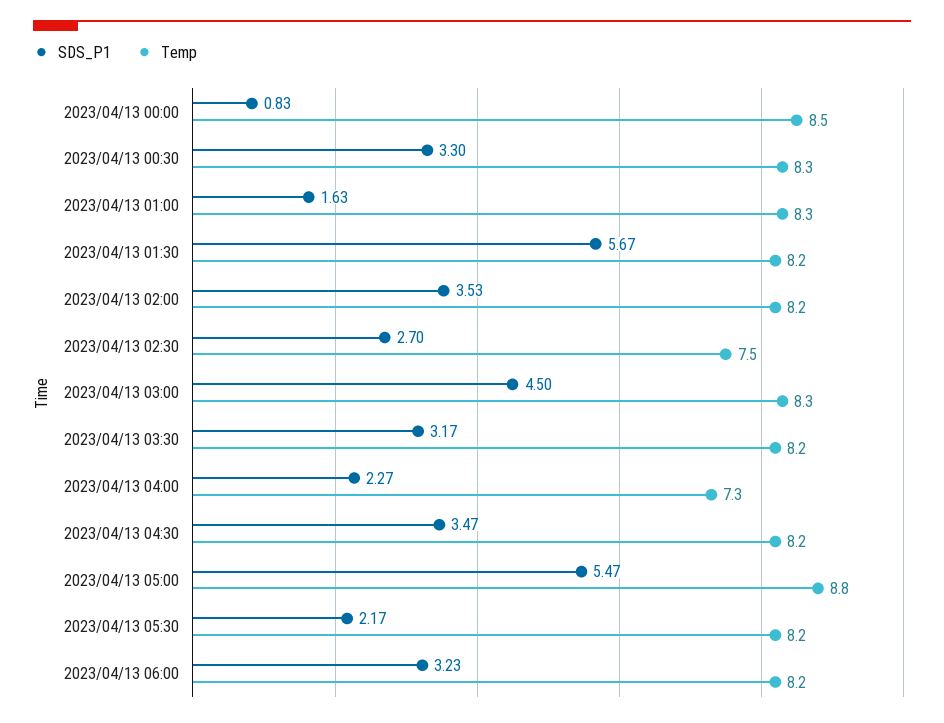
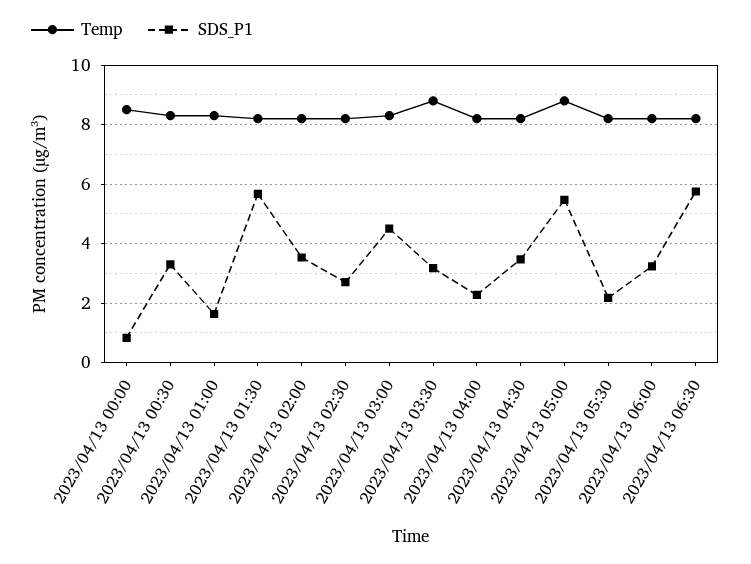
Temp, 2023/04/13 02:30: 7.5 -> 8.25
Temp, 2023/04/13 03:30: 8.2 -> 8.75
Temp, 2023/04/13 04:00: 7.3 -> 8.25
Temp, 2023/04/13 06:30: none -> 8.25
SDS_P1, 2023/04/13 06:30: none -> 5.75

